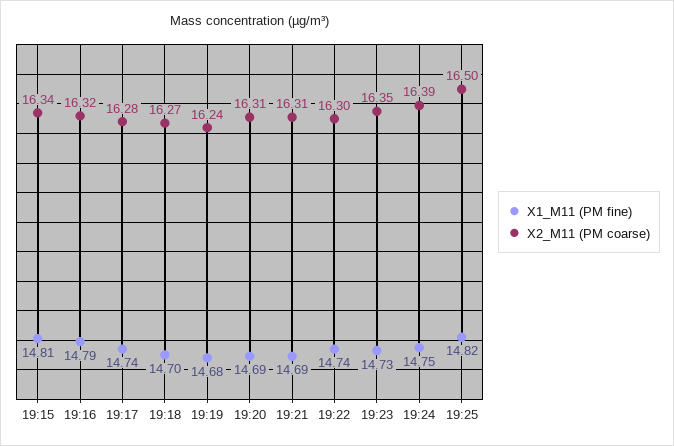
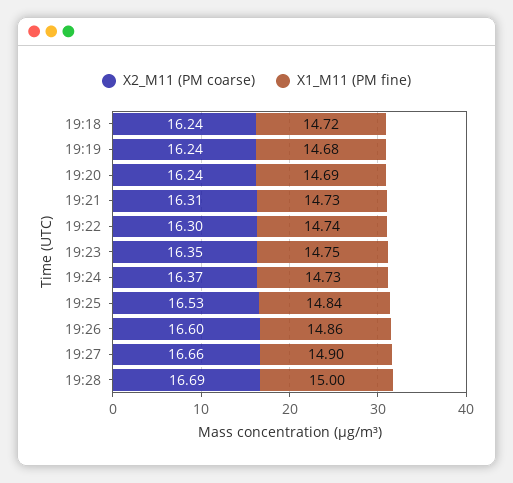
X1_M11 (PM fine), 19:15: 14.81 -> none
X2_M11 (PM coarse), 19:15: 16.34 -> none
X1_M11 (PM fine), 19:16: 14.79 -> none
X2_M11 (PM coarse), 19:16: 16.32 -> none
X1_M11 (PM fine), 19:17: 14.74 -> none
X2_M11 (PM coarse), 19:17: 16.28 -> none
X1_M11 (PM fine), 19:18: 14.7 -> 14.72
X2_M11 (PM coarse), 19:18: 16.27 -> 16.24
X2_M11 (PM coarse), 19:20: 16.31 -> 16.24
X1_M11 (PM fine), 19:21: 14.69 -> 14.73
X1_M11 (PM fine), 19:23: 14.73 -> 14.75
X1_M11 (PM fine), 19:24: 14.75 -> 14.73
X2_M11 (PM coarse), 19:24: 16.39 -> 16.37
X1_M11 (PM fine), 19:25: 14.82 -> 14.84
X2_M11 (PM coarse), 19:25: 16.5 -> 16.53
X2_M11 (PM coarse), 19:26: none -> 16.6
X1_M11 (PM fine), 19:26: none -> 14.86
X2_M11 (PM coarse), 19:27: none -> 16.66
X1_M11 (PM fine), 19:27: none -> 14.9
X2_M11 (PM coarse), 19:28: none -> 16.69
X1_M11 (PM fine), 19:28: none -> 15

